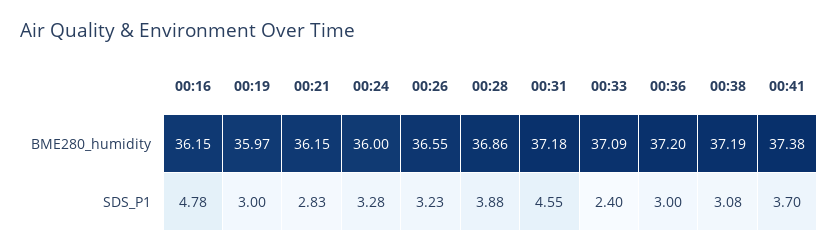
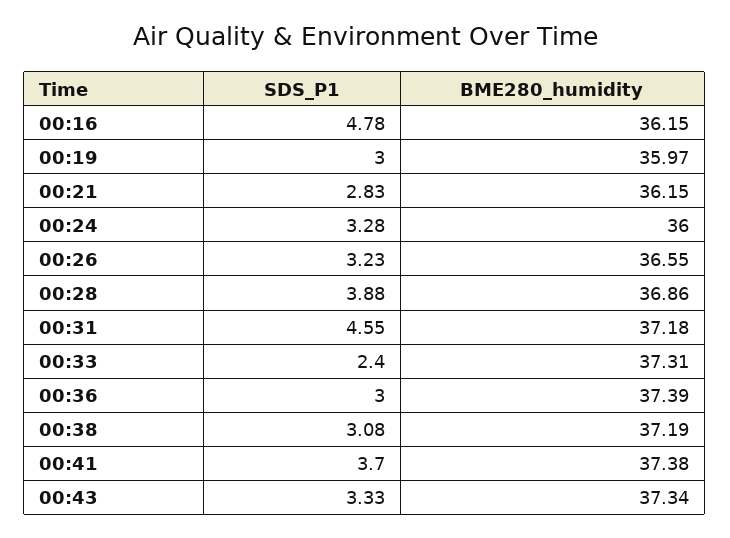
00:33, BME280_humidity: 37.09 -> 37.31
00:36, BME280_humidity: 37.2 -> 37.39
00:43, SDS_P1: none -> 3.33
00:43, BME280_humidity: none -> 37.34

